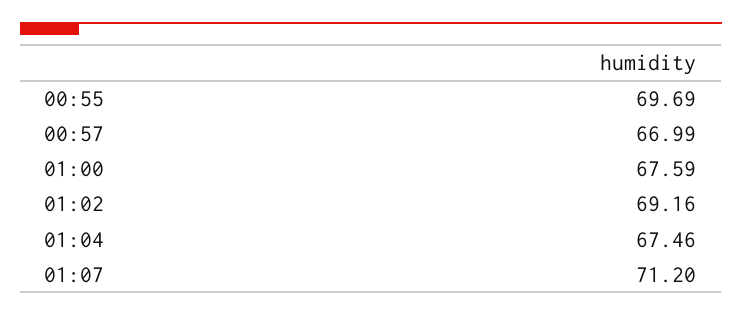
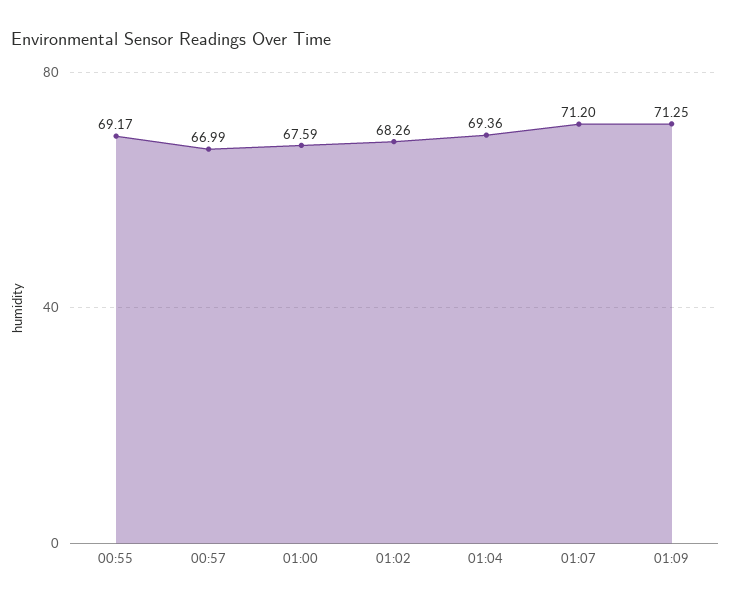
00:55: 69.69 -> 69.17
01:02: 69.16 -> 68.26
01:04: 67.46 -> 69.36
01:09: none -> 71.25

